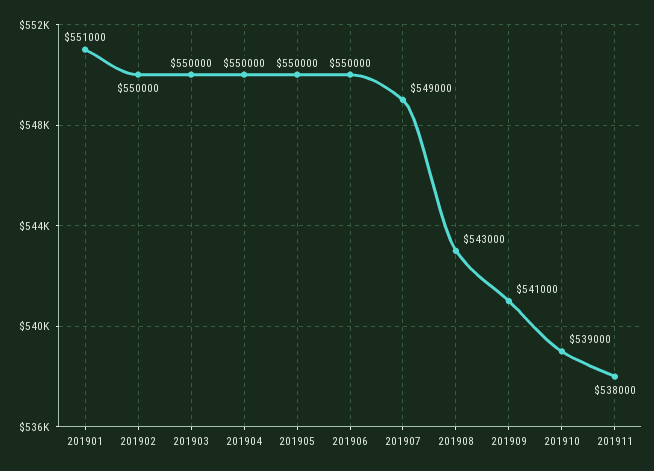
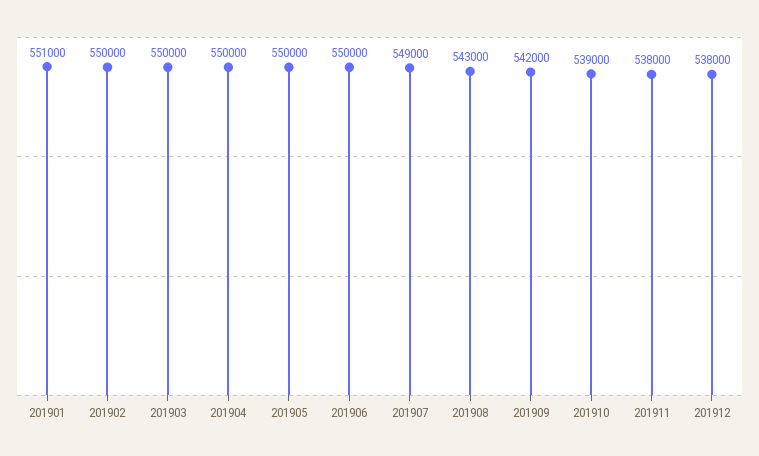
201909: 541000 -> 542000
201912: none -> 538000

